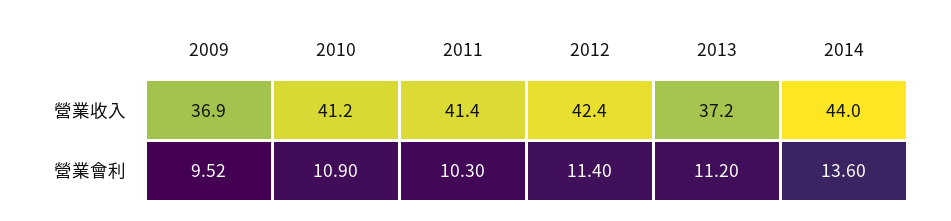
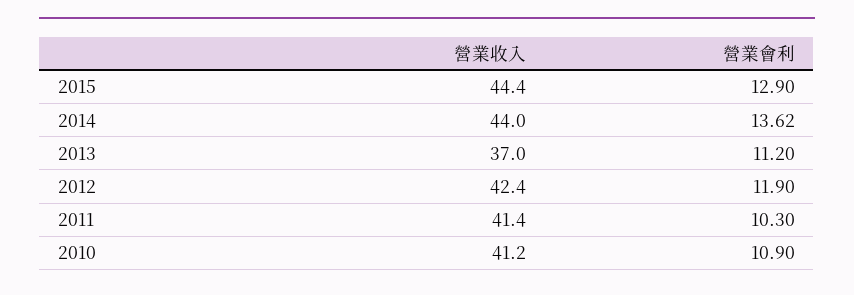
2009, 營業收入: 36.9 -> none
2013, 營業收入: 37.2 -> 37
2009, 營業會利: 9.52 -> none
2012, 營業會利: 11.4 -> 11.9
2014, 營業會利: 13.6 -> 13.62
2015, 營業收入: none -> 44.4
2015, 營業會利: none -> 12.9

